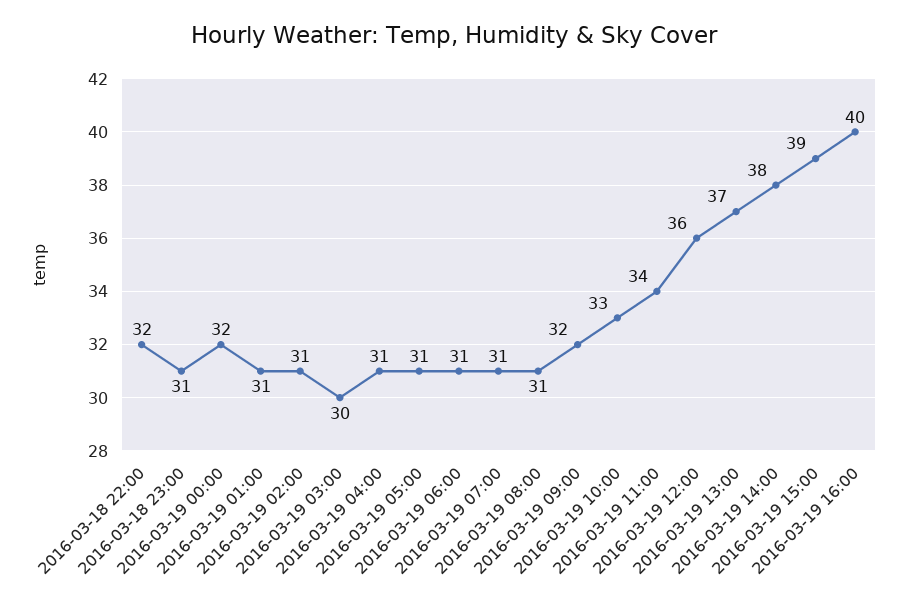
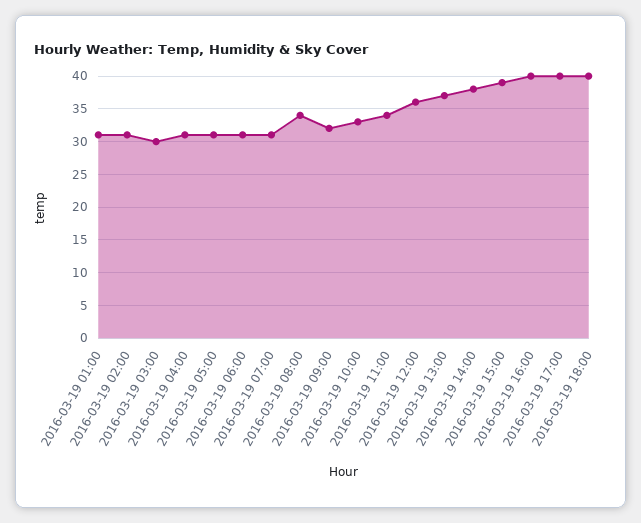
2016-03-18 22:00: 32 -> none
2016-03-18 23:00: 31 -> none
2016-03-19 00:00: 32 -> none
2016-03-19 08:00: 31 -> 34
2016-03-19 17:00: none -> 40
2016-03-19 18:00: none -> 40

